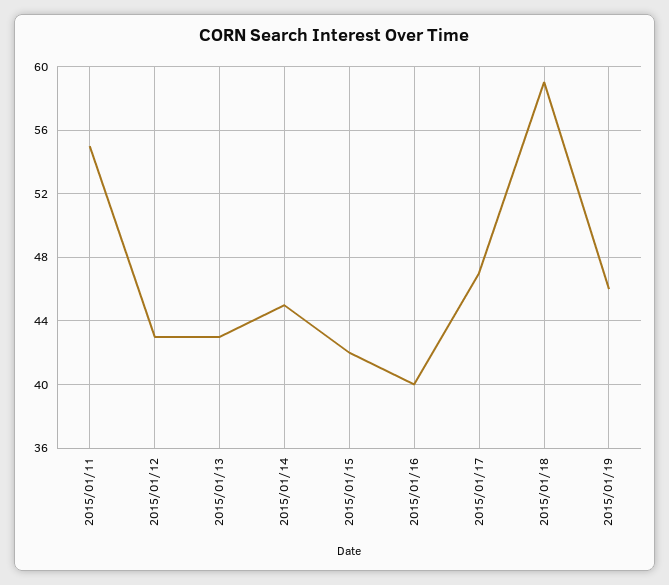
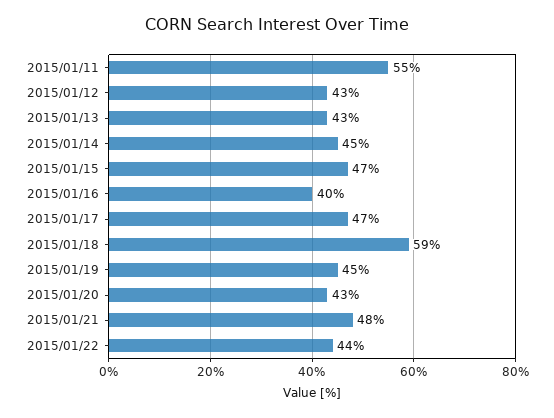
2015/01/15: 42 -> 47
2015/01/19: 46 -> 45
2015/01/20: none -> 43
2015/01/21: none -> 48
2015/01/22: none -> 44

